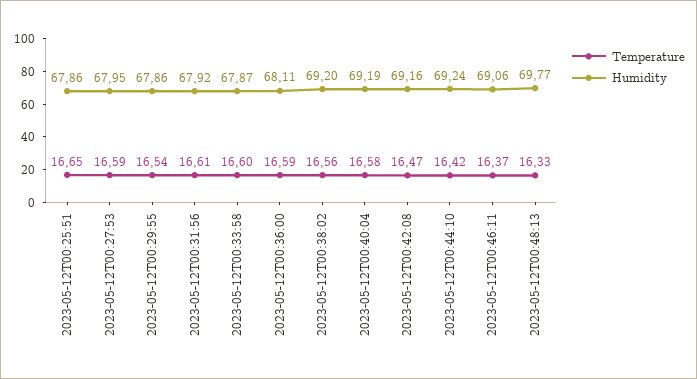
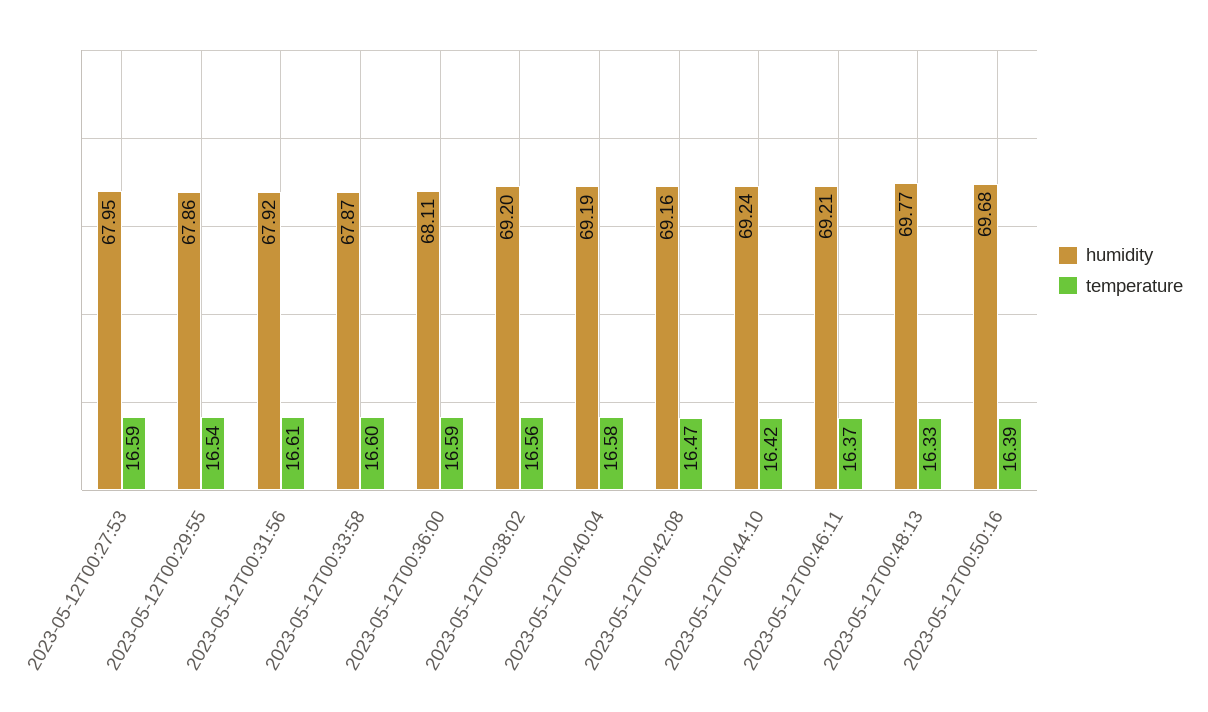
Temperature, 2023-05-12T00:25:51: 16.65 -> none
Humidity, 2023-05-12T00:25:51: 67.86 -> none
Humidity, 2023-05-12T00:46:11: 69.06 -> 69.21
Humidity, 2023-05-12T00:50:16: none -> 69.68
Temperature, 2023-05-12T00:50:16: none -> 16.39

